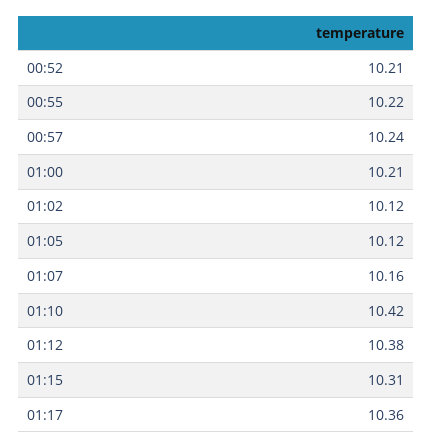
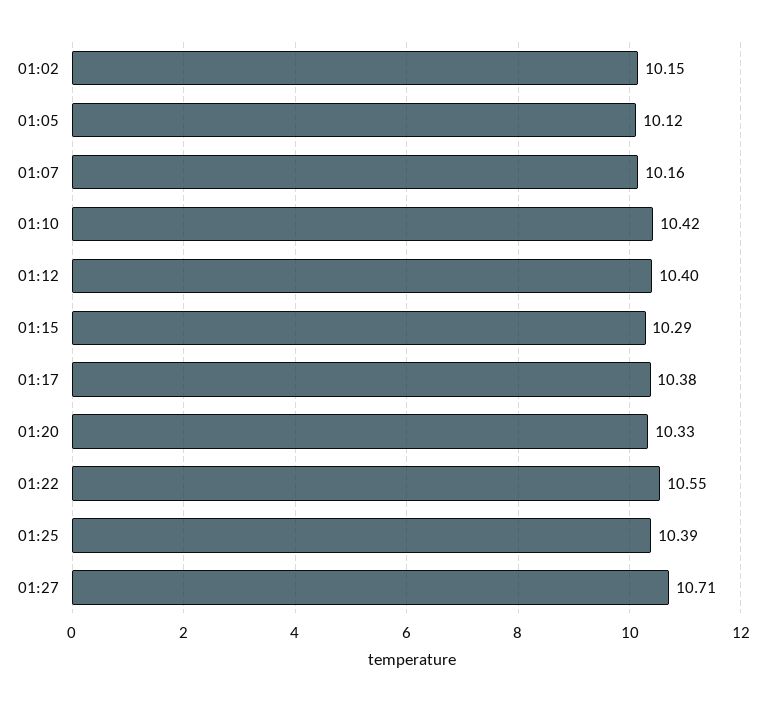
00:52: 10.21 -> none
00:55: 10.22 -> none
00:57: 10.24 -> none
01:00: 10.21 -> none
01:02: 10.12 -> 10.15
01:12: 10.38 -> 10.4
01:15: 10.31 -> 10.29
01:17: 10.36 -> 10.38
01:20: none -> 10.33
01:22: none -> 10.55
01:25: none -> 10.39
01:27: none -> 10.71

